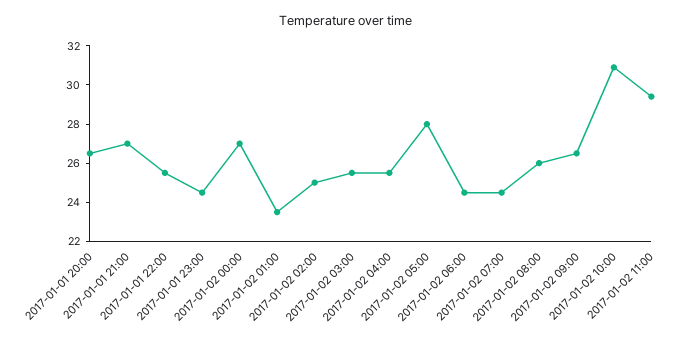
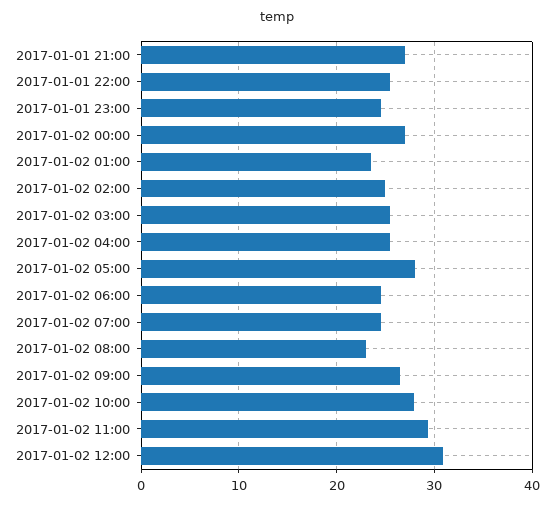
2017-01-01 20:00: 26.5 -> none
2017-01-02 08:00: 26 -> 23
2017-01-02 10:00: 31 -> 28
2017-01-02 12:00: none -> 31

